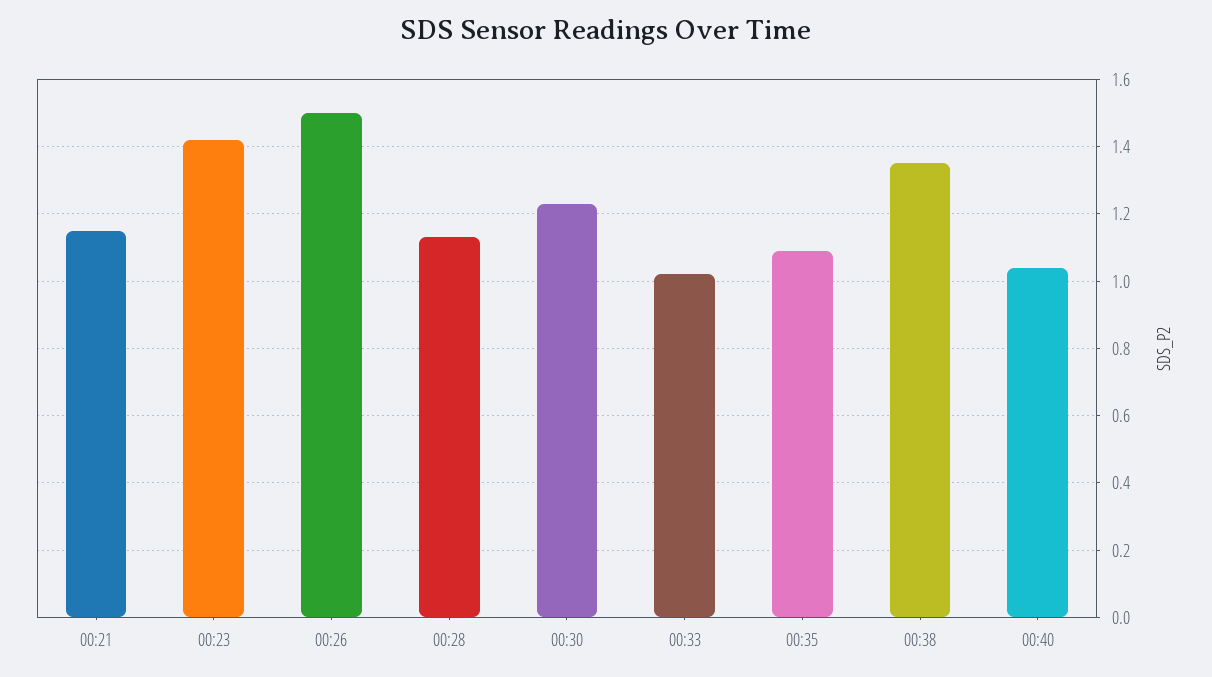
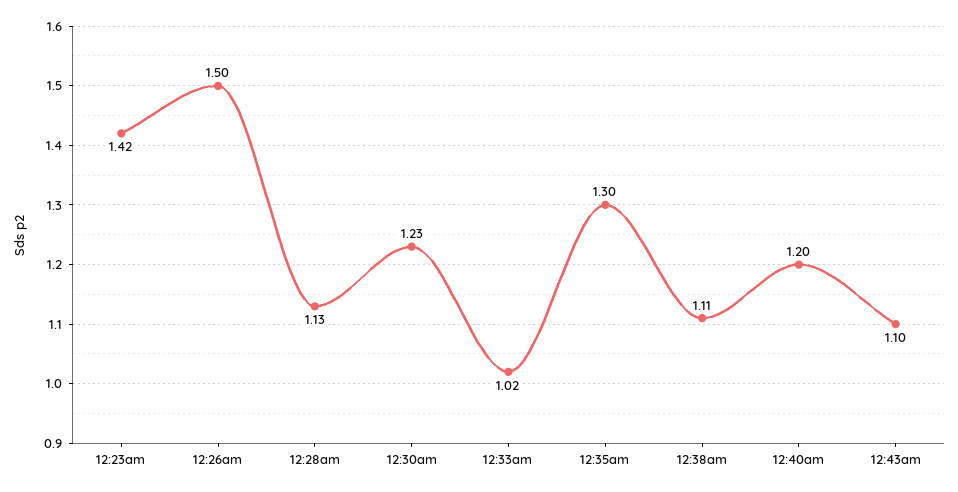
00:21: 1.15 -> none
00:35: 1.1 -> 1.3
00:38: 1.35 -> 1.11
00:40: 1.05 -> 1.2
12:43am: none -> 1.1

